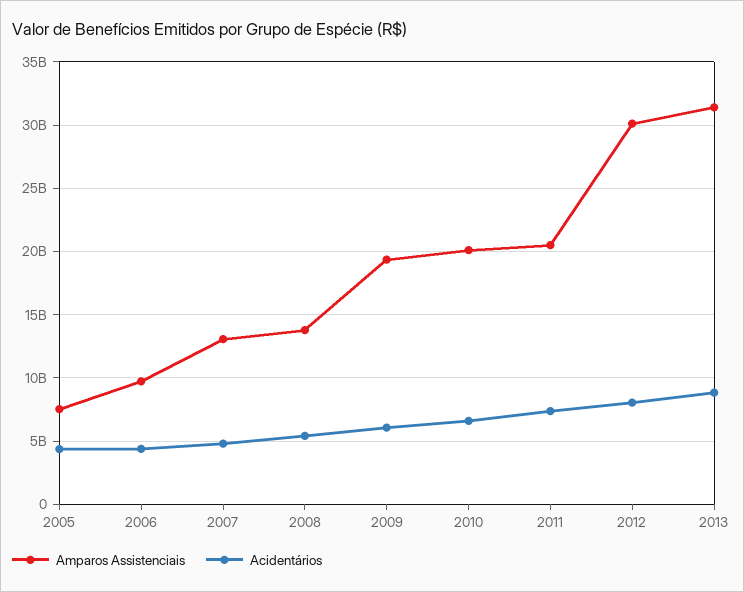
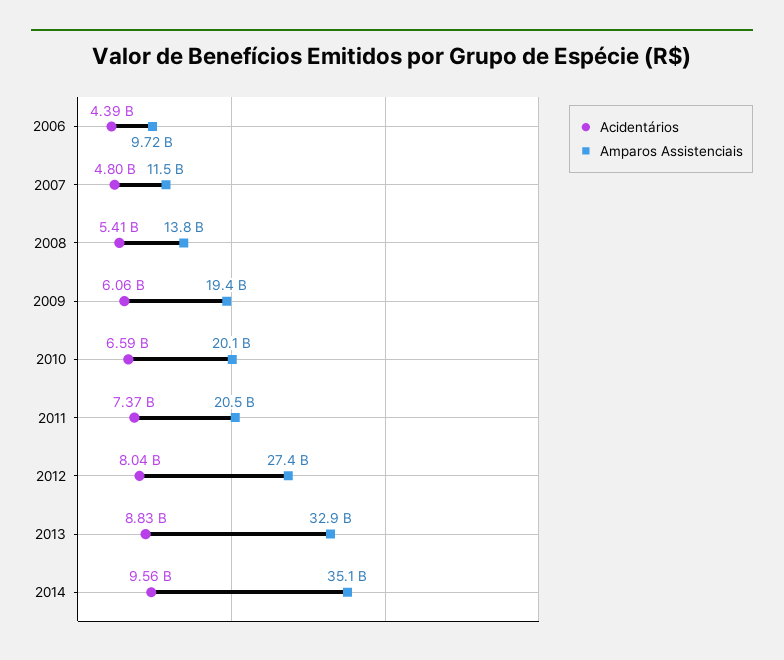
Amparos Assistenciais, 2005: 7500000000 -> none
Acidentários, 2005: 4500000000 -> none
Amparos Assistenciais, 2007: 13000000000 -> 11500000000
Amparos Assistenciais, 2012: 30000000000 -> 27400000000
Amparos Assistenciais, 2013: 31500000000 -> 32900000000
Acidentários, 2014: none -> 9560000000
Amparos Assistenciais, 2014: none -> 35100000000

